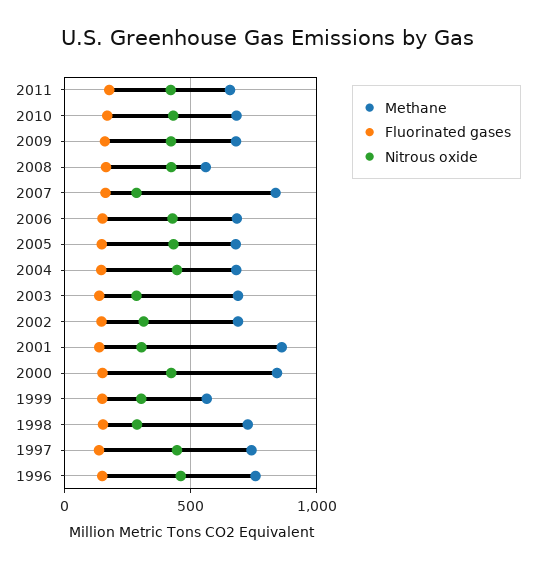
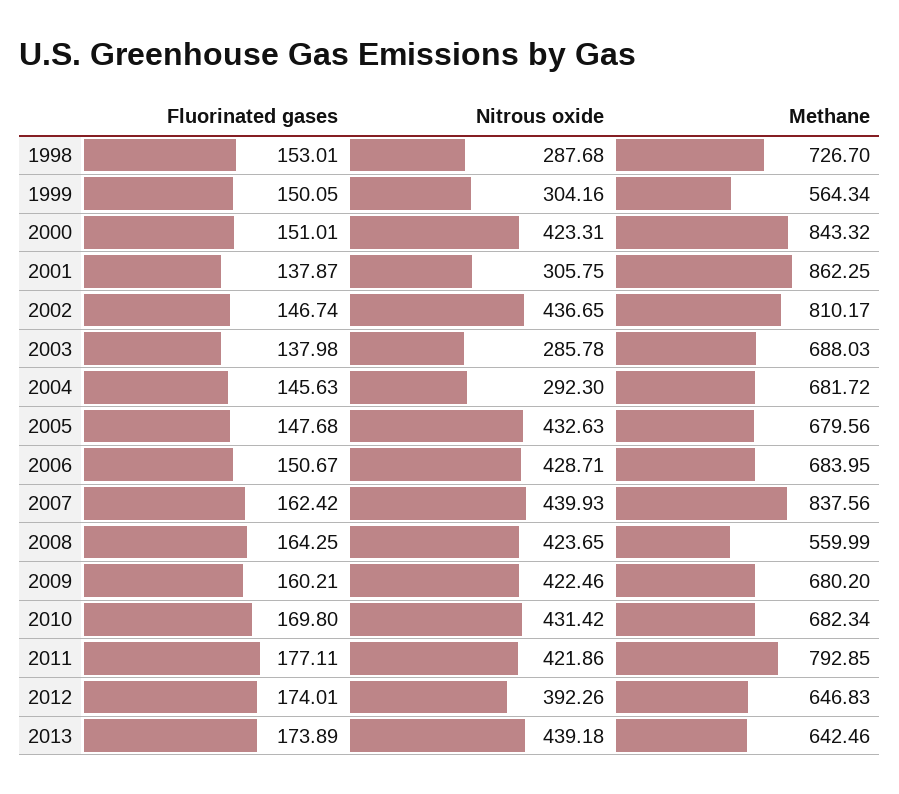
Methane, 2011: 650 -> 792.85
Nitrous oxide, 2007: 300 -> 439.93
Nitrous oxide, 2004: 450 -> 292.3
Methane, 2002: 700 -> 810.17
Nitrous oxide, 2002: 300 -> 436.65
Methane, 1997: 750 -> none
Fluorinated gases, 1997: 150 -> none
Nitrous oxide, 1997: 450 -> none
Methane, 1996: 750 -> none
Fluorinated gases, 1996: 150 -> none
Nitrous oxide, 1996: 450 -> none
Fluorinated gases, 2012: none -> 174.01
Nitrous oxide, 2012: none -> 392.26
Methane, 2012: none -> 646.83
Fluorinated gases, 2013: none -> 173.89
Nitrous oxide, 2013: none -> 439.18
Methane, 2013: none -> 642.46

